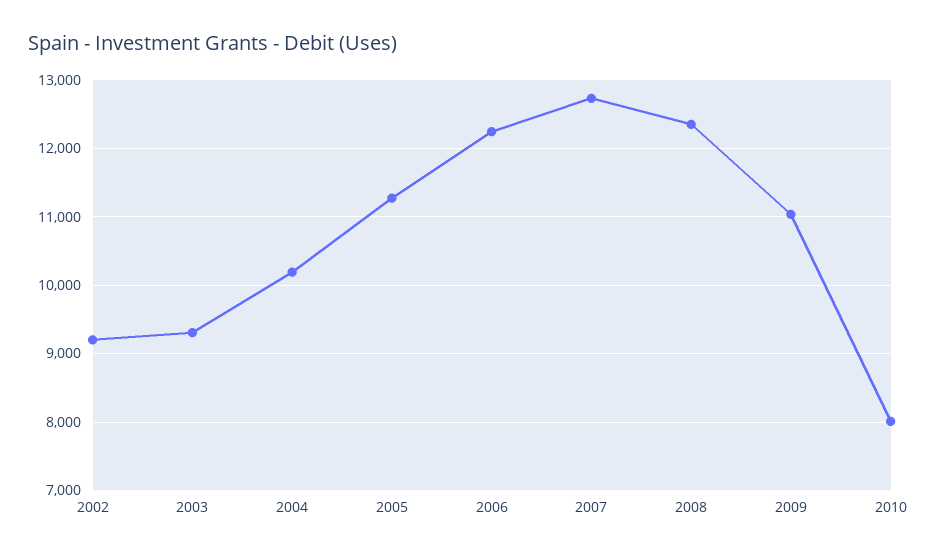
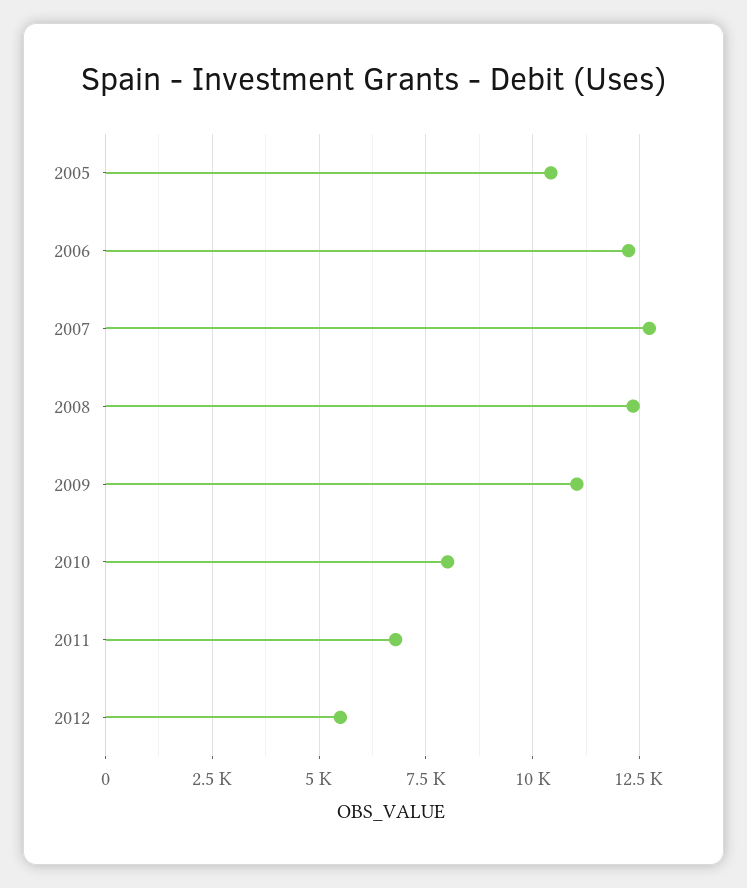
2002: 9200 -> none
2003: 9300 -> none
2004: 10200 -> none
2005: 11300 -> 10500
2011: none -> 6750
2012: none -> 5500

